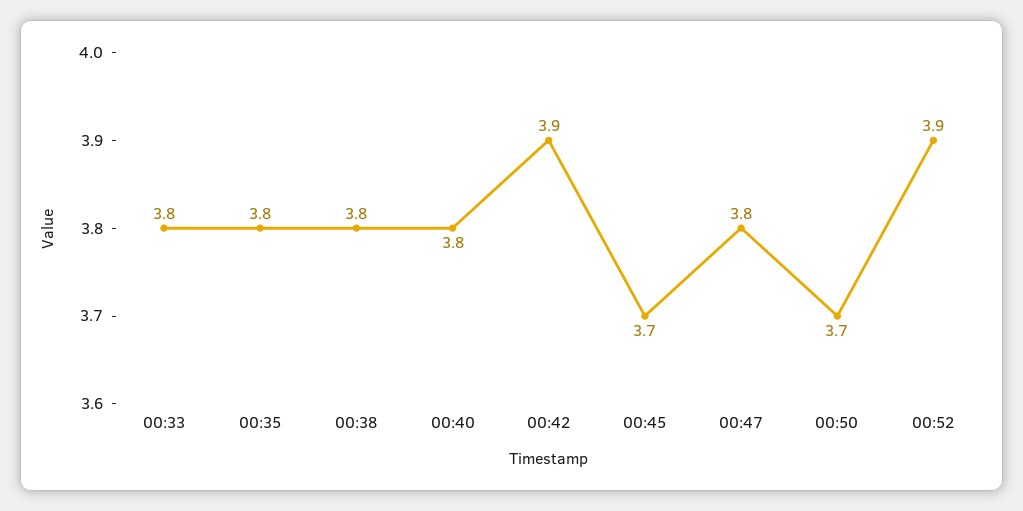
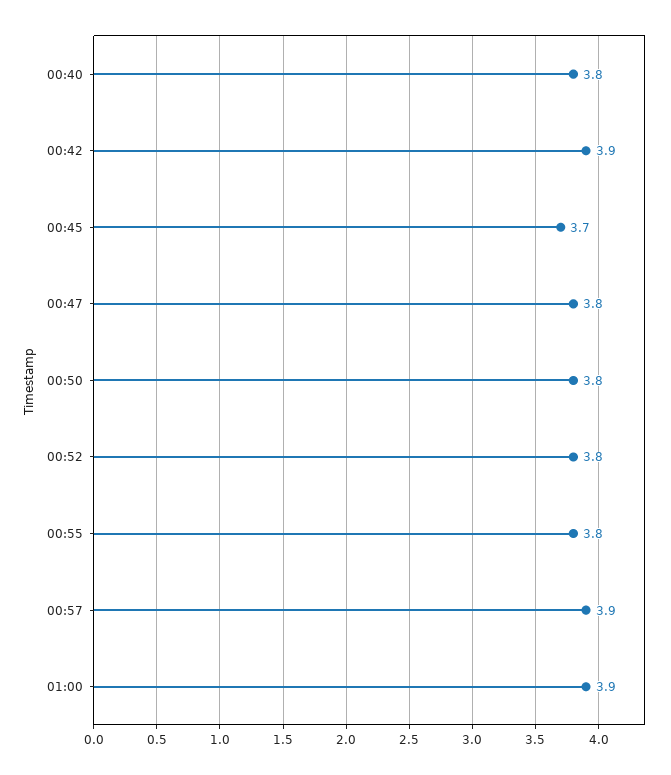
00:33: 3.8 -> none
00:35: 3.8 -> none
00:38: 3.8 -> none
00:50: 3.7 -> 3.8
00:52: 3.9 -> 3.8
00:55: none -> 3.8
00:57: none -> 3.9
01:00: none -> 3.9

